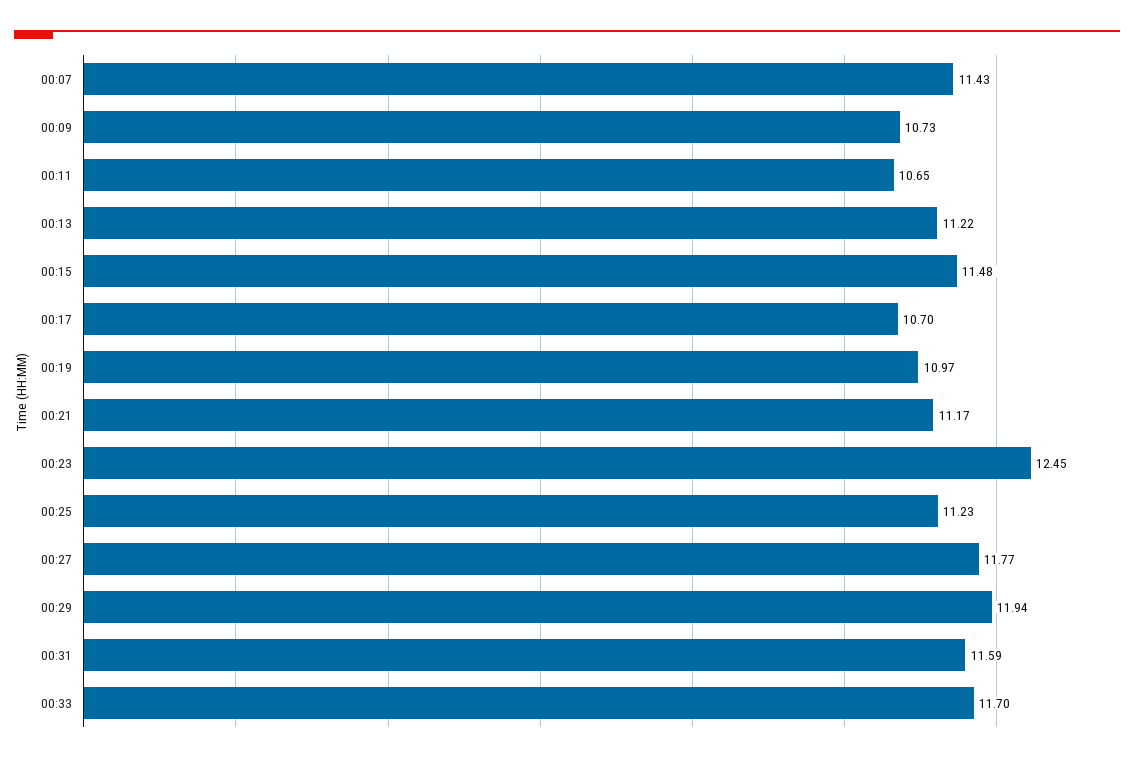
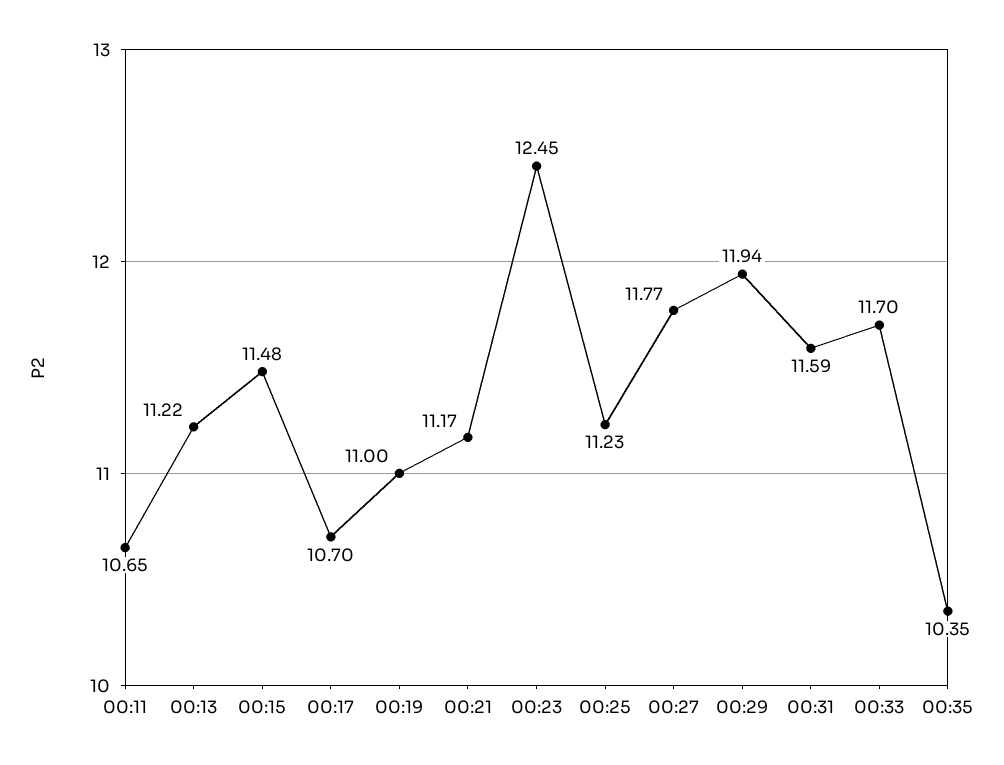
00:07: 11.43 -> none
00:09: 10.73 -> none
00:19: 10.97 -> 11
00:35: none -> 10.35

